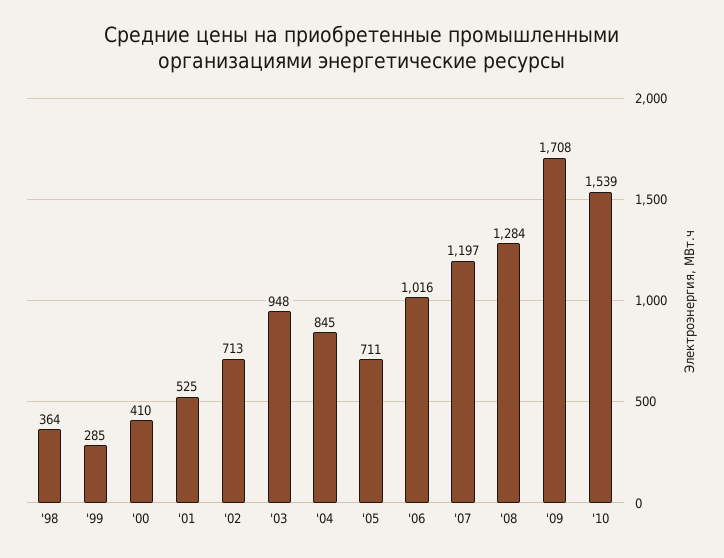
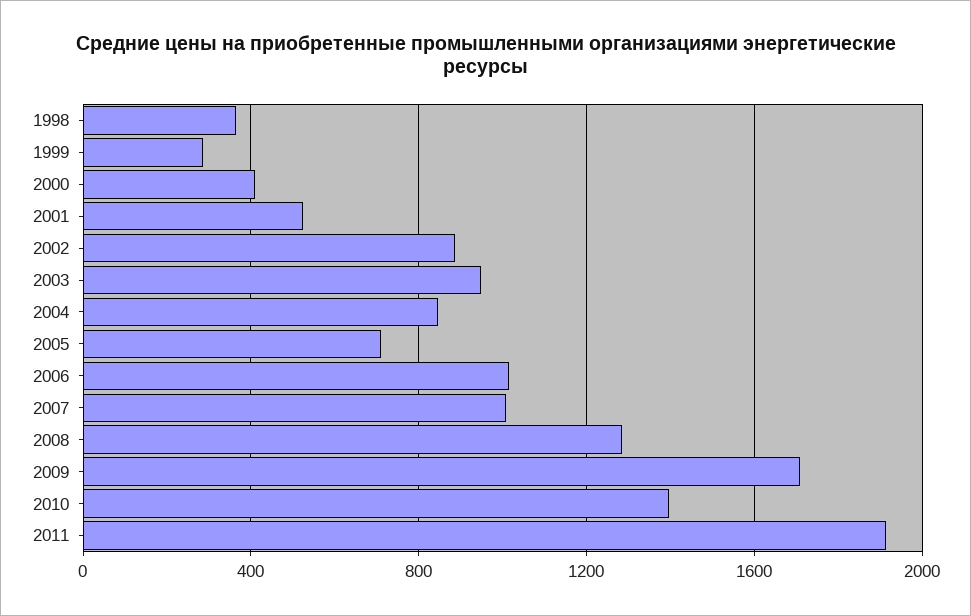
'02: 713 -> 900
'07: 1197 -> 1000
'10: 1539 -> 1400
2011: none -> 1900

